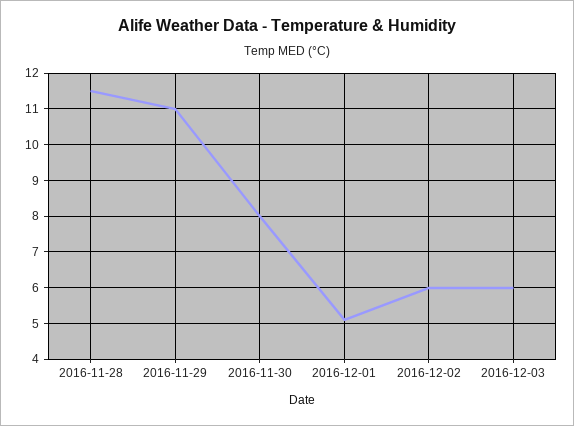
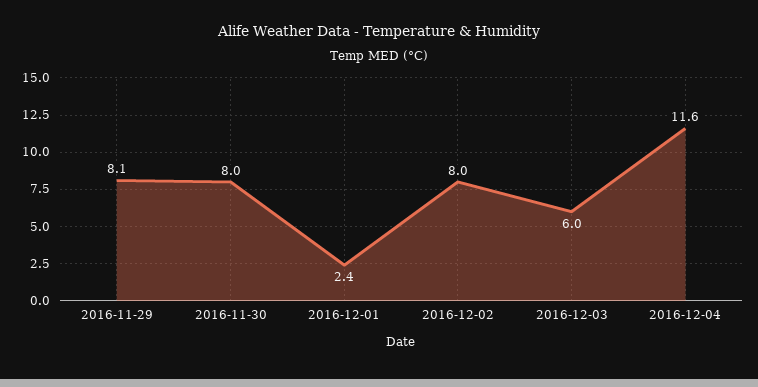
2016-11-28: 11.5 -> none
2016-11-29: 11 -> 8.1
2016-12-01: 5 -> 2.4
2016-12-02: 6 -> 8
2016-12-04: none -> 11.6

